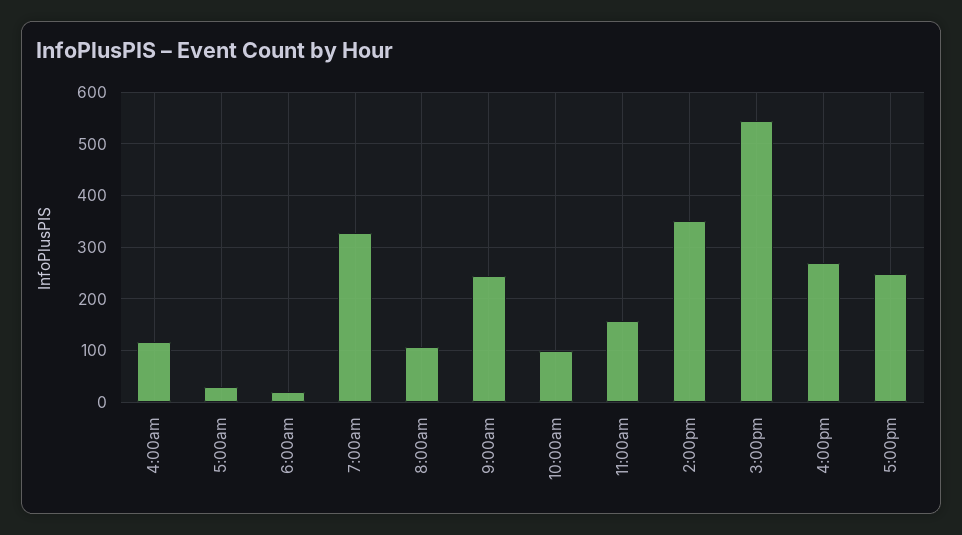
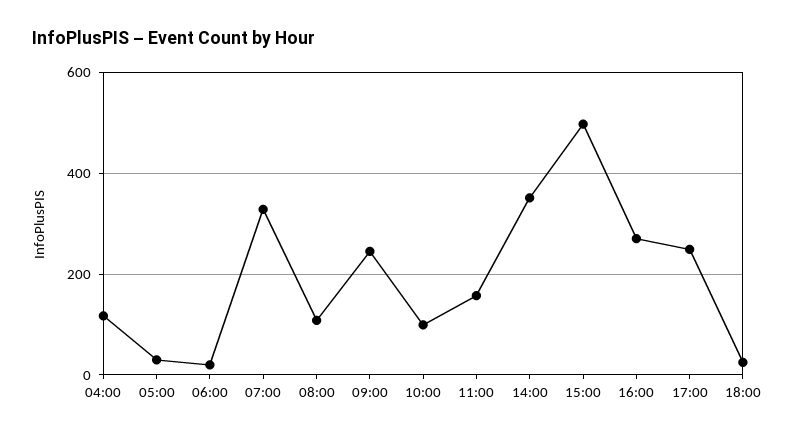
3:00pm: 540 -> 500
18:00: none -> 20

